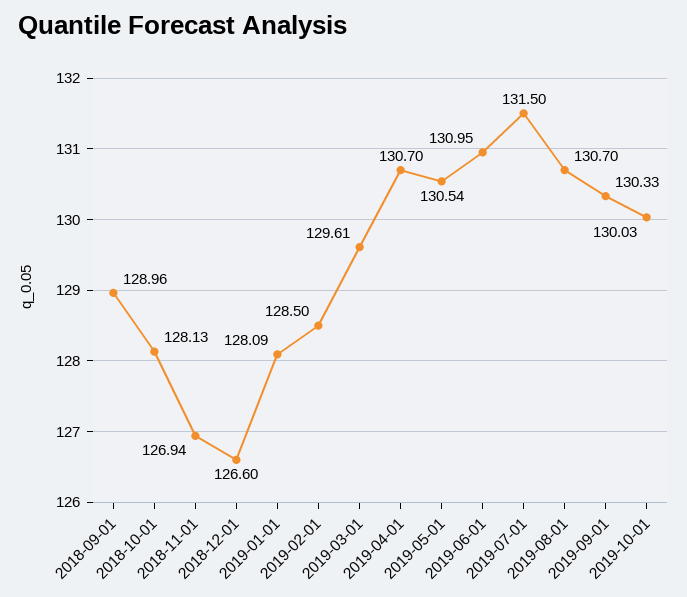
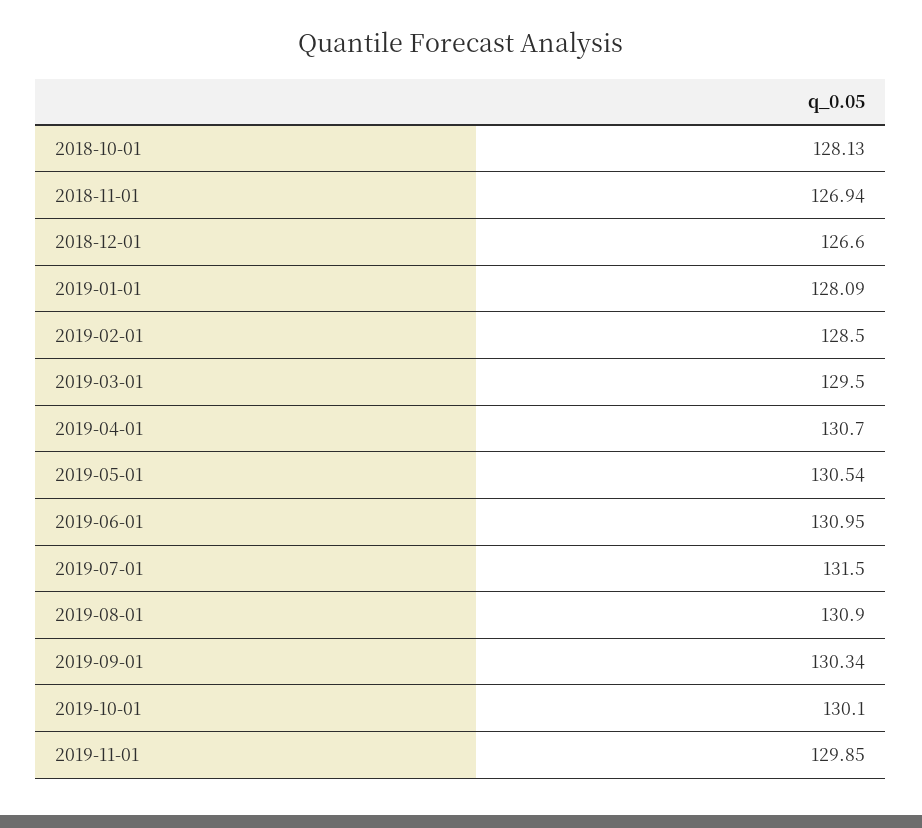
2018-09-01: 128.96 -> none
2019-03-01: 129.61 -> 129.5
2019-08-01: 130.7 -> 130.9
2019-09-01: 130.33 -> 130.34
2019-10-01: 130.03 -> 130.1
2019-11-01: none -> 129.85

